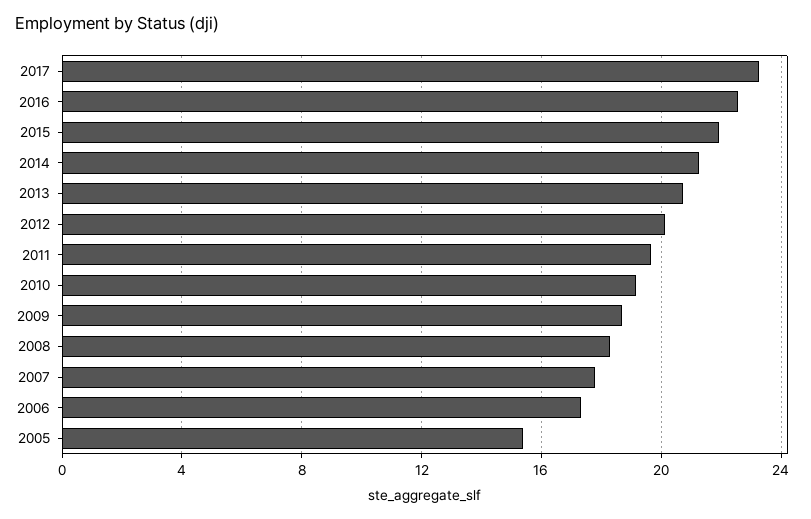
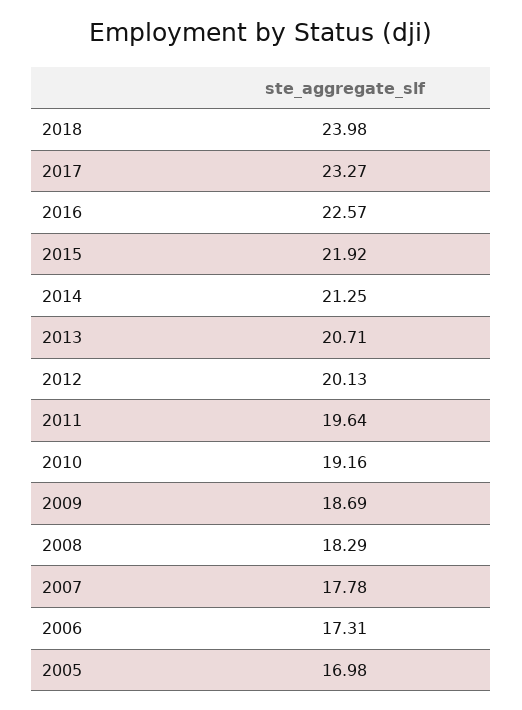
2005: 15.5 -> 16.98
2018: none -> 23.98

